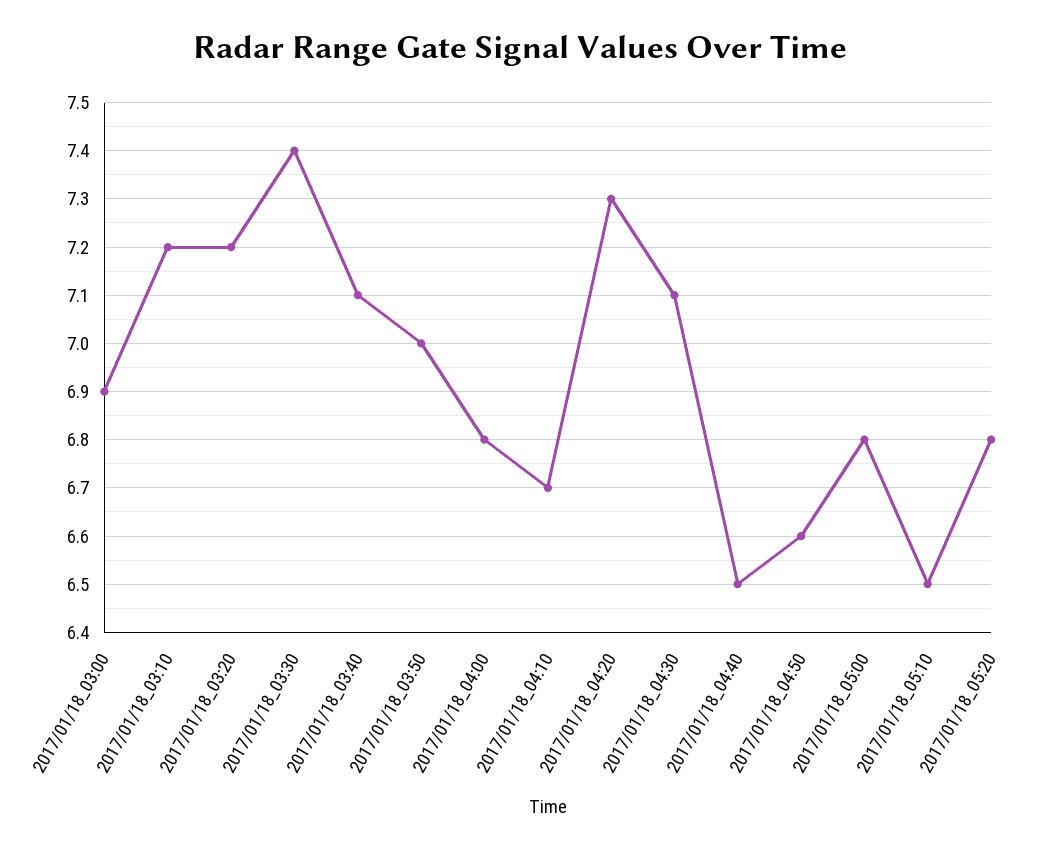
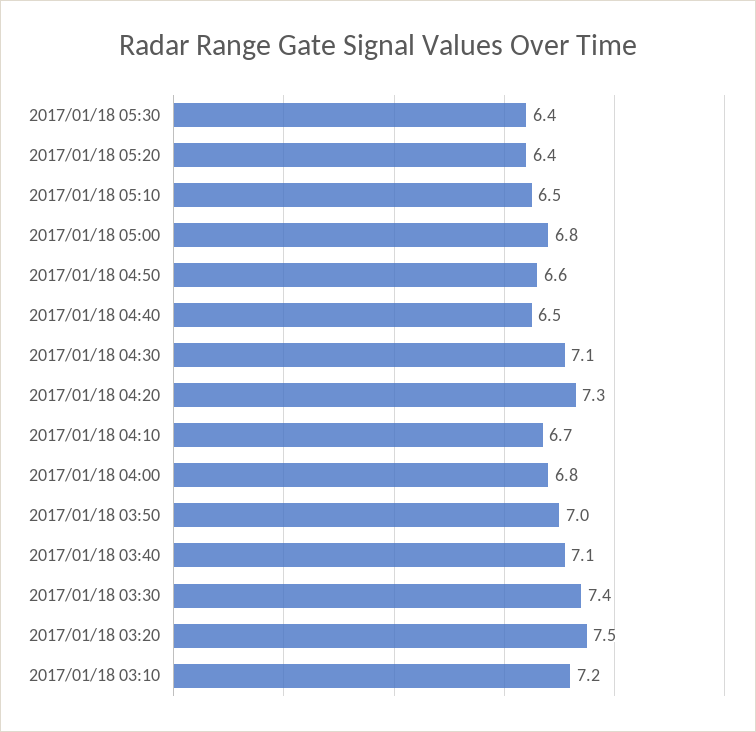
2017/01/18_03:00: 6.9 -> none
2017/01/18_03:20: 7.2 -> 7.5
2017/01/18_05:20: 6.8 -> 6.4
2017/01/18 05:30: none -> 6.4

